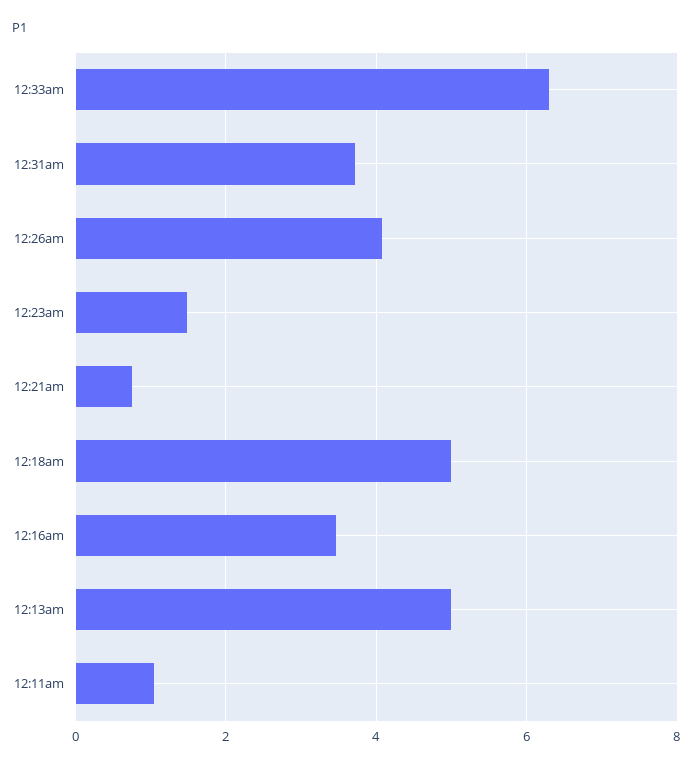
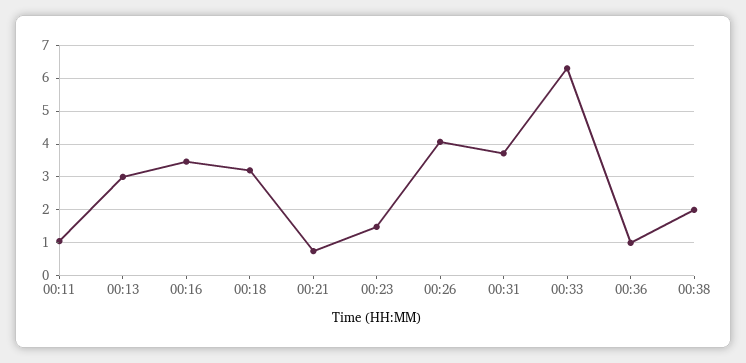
12:18am: 5 -> 3.2
12:13am: 5 -> 3
00:36: none -> 1
00:38: none -> 2

